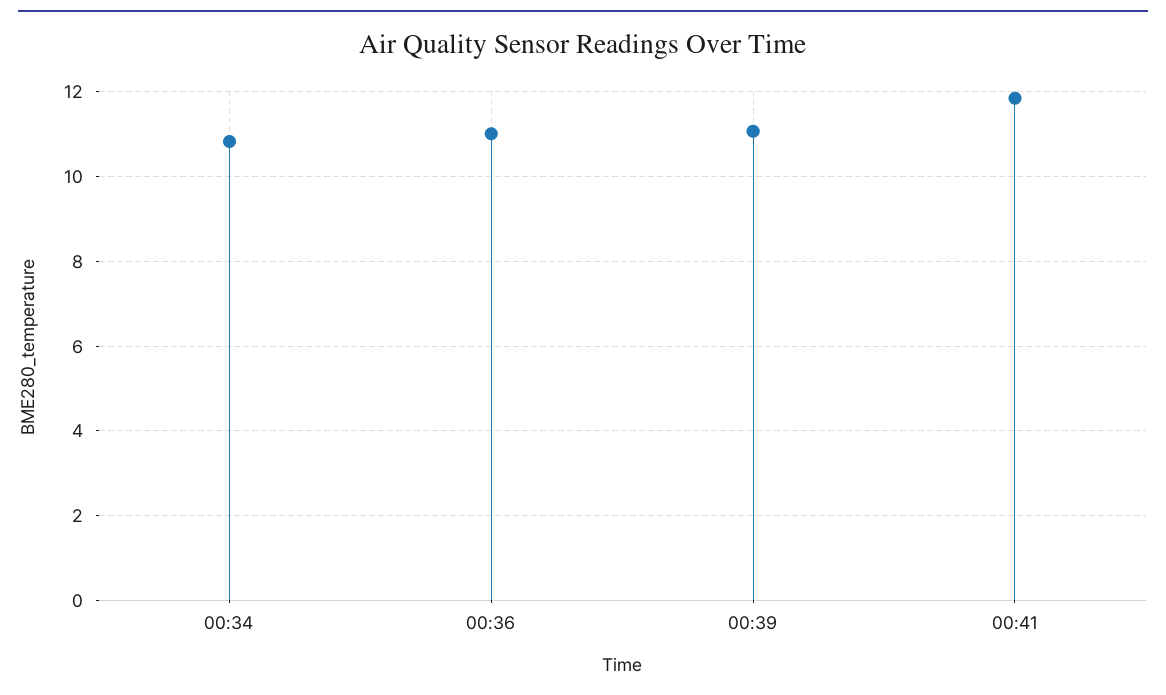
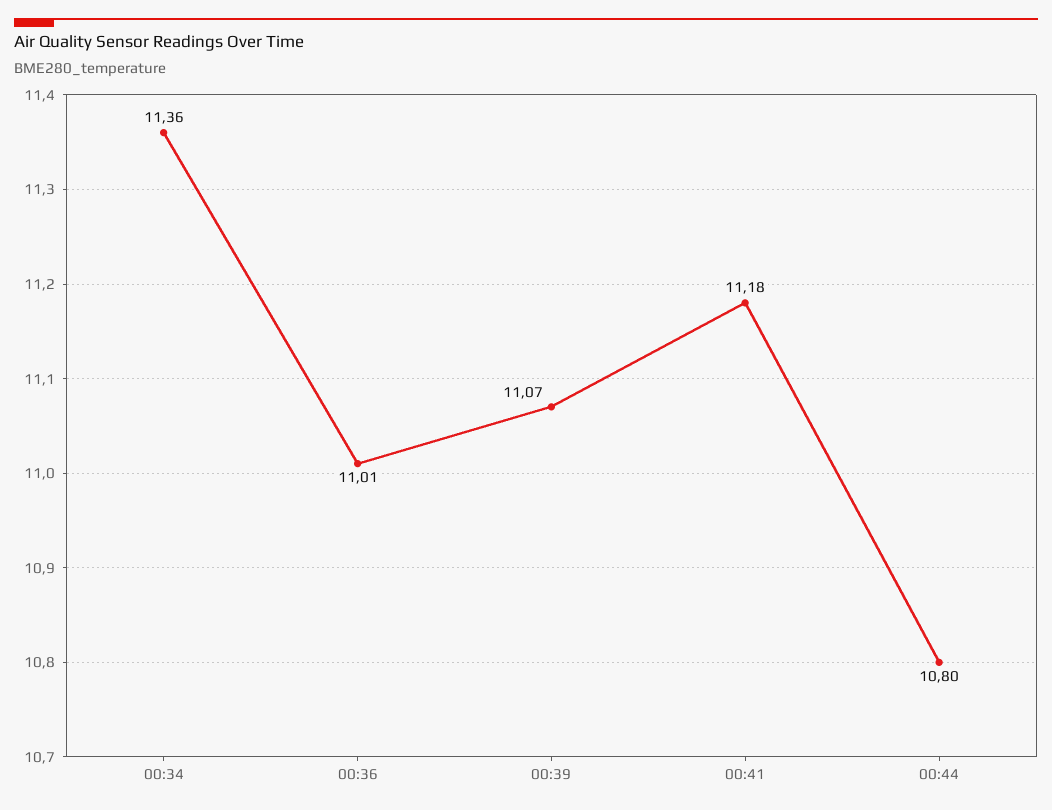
00:34: 10.8 -> 11.36
00:41: 11.8 -> 11.18
00:44: none -> 10.8

